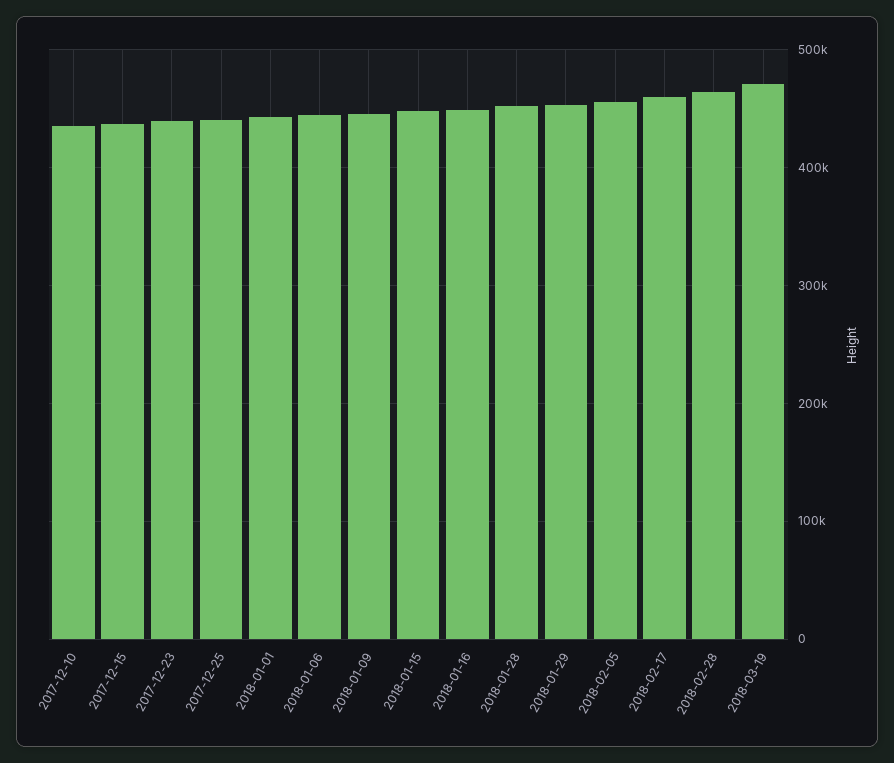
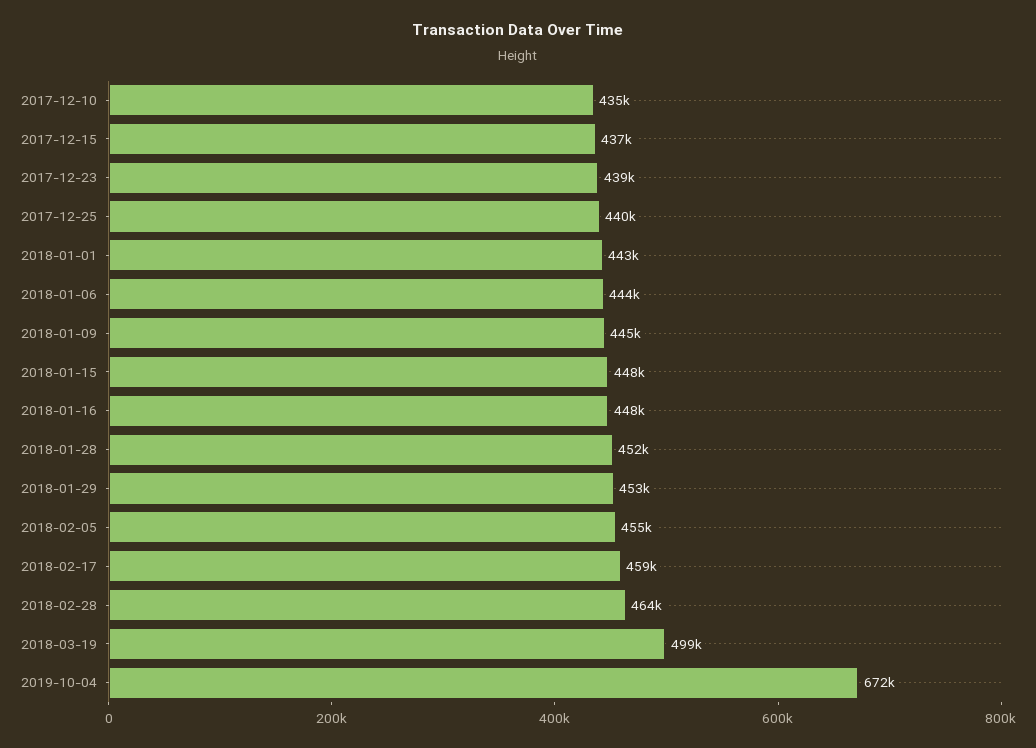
2018-03-19: 470000 -> 499000
2019-10-04: none -> 672000

